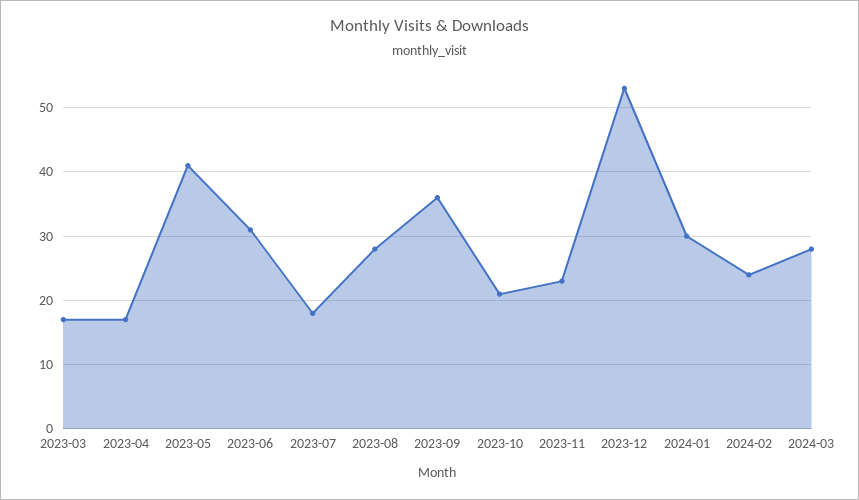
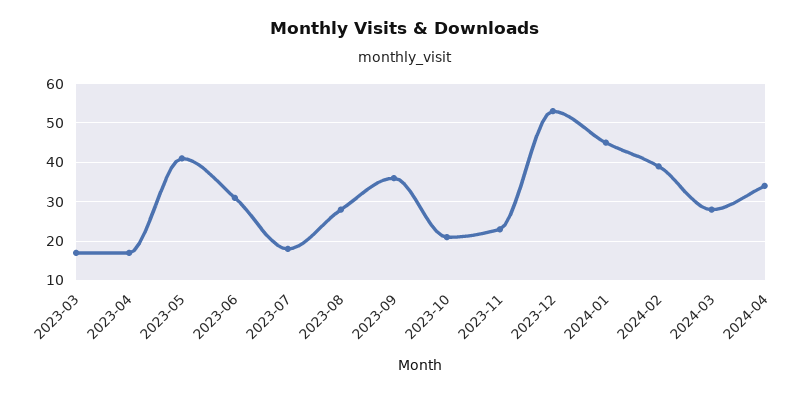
2024-01: 30 -> 45
2024-02: 24 -> 40
2024-04: none -> 35

